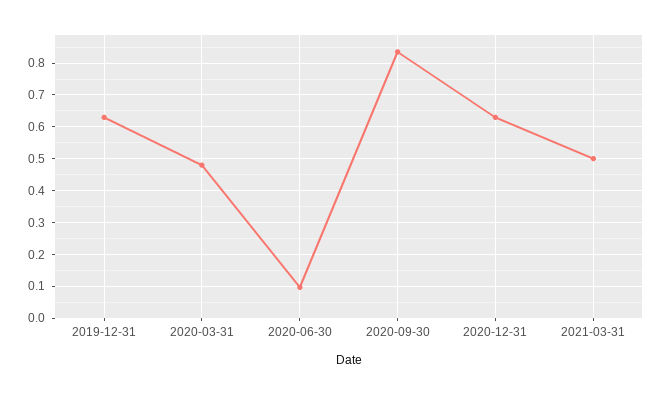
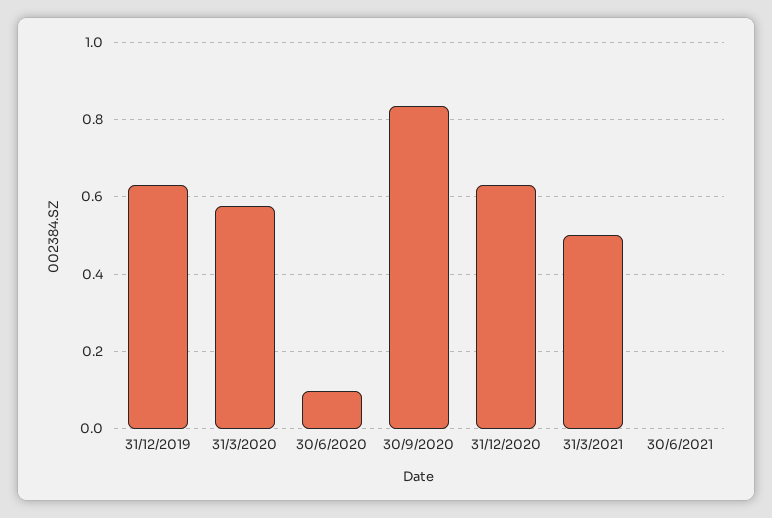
2020-03-31: 0.48 -> 0.58
30/6/2021: none -> 0

